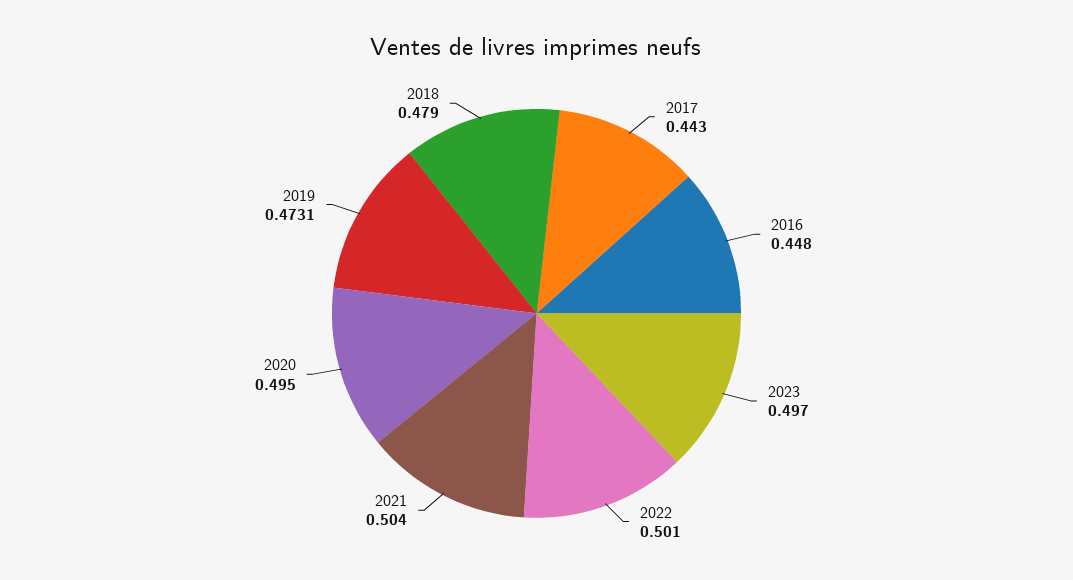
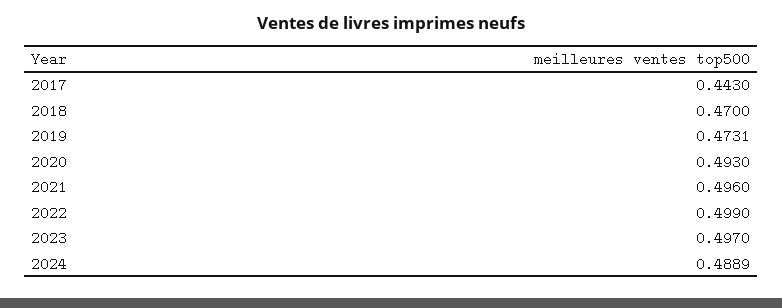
2016: 0.448 -> none
2022: 0.501 -> 0.499
2021: 0.504 -> 0.496
2020: 0.495 -> 0.493
2018: 0.479 -> 0.47
2024: none -> 0.4889

